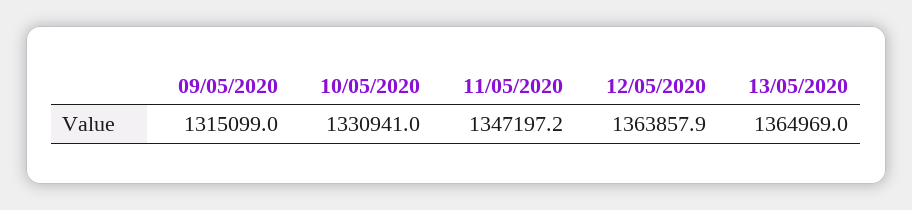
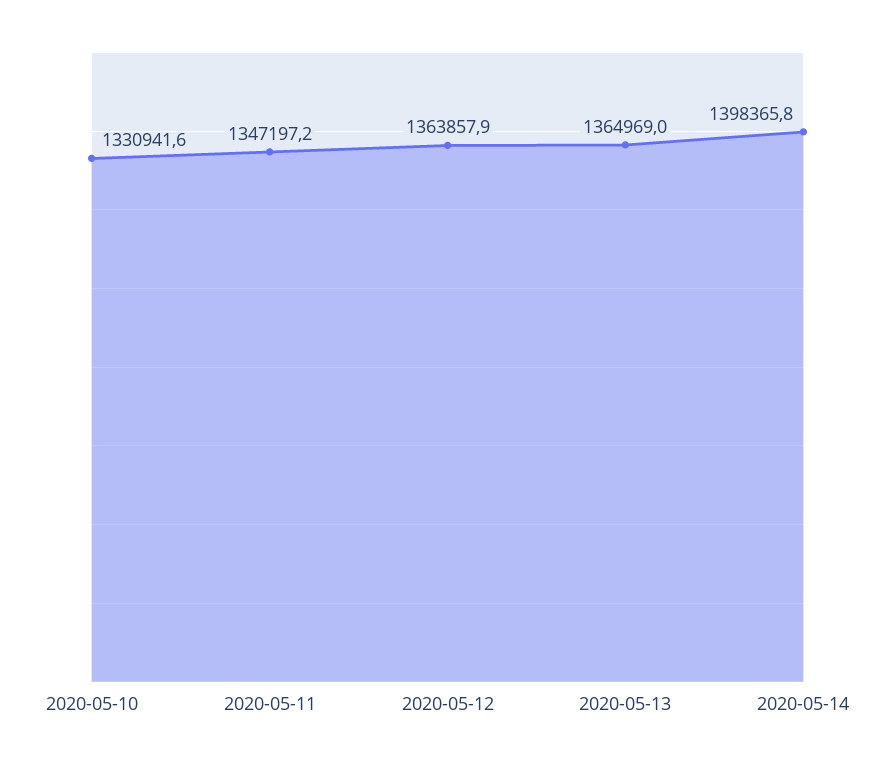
09/05/2020: 1315099 -> none
10/05/2020: 1330941 -> 1330941.6
2020-05-14: none -> 1398365.8

